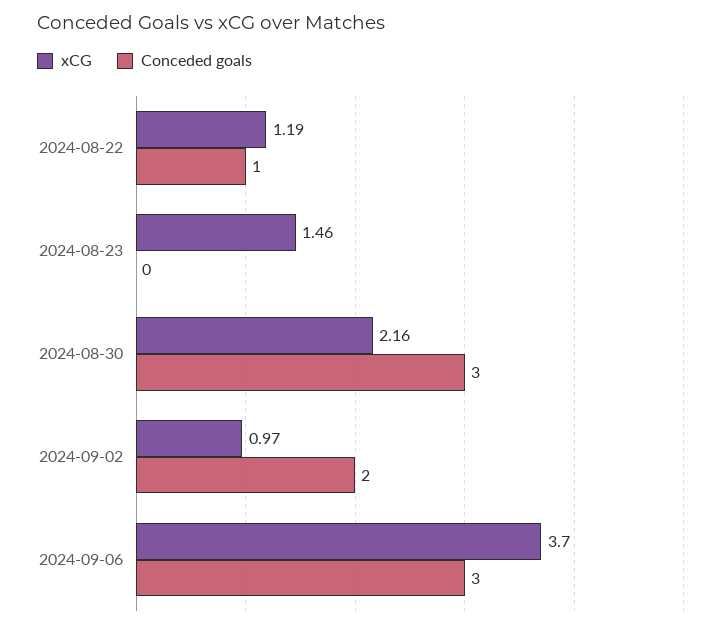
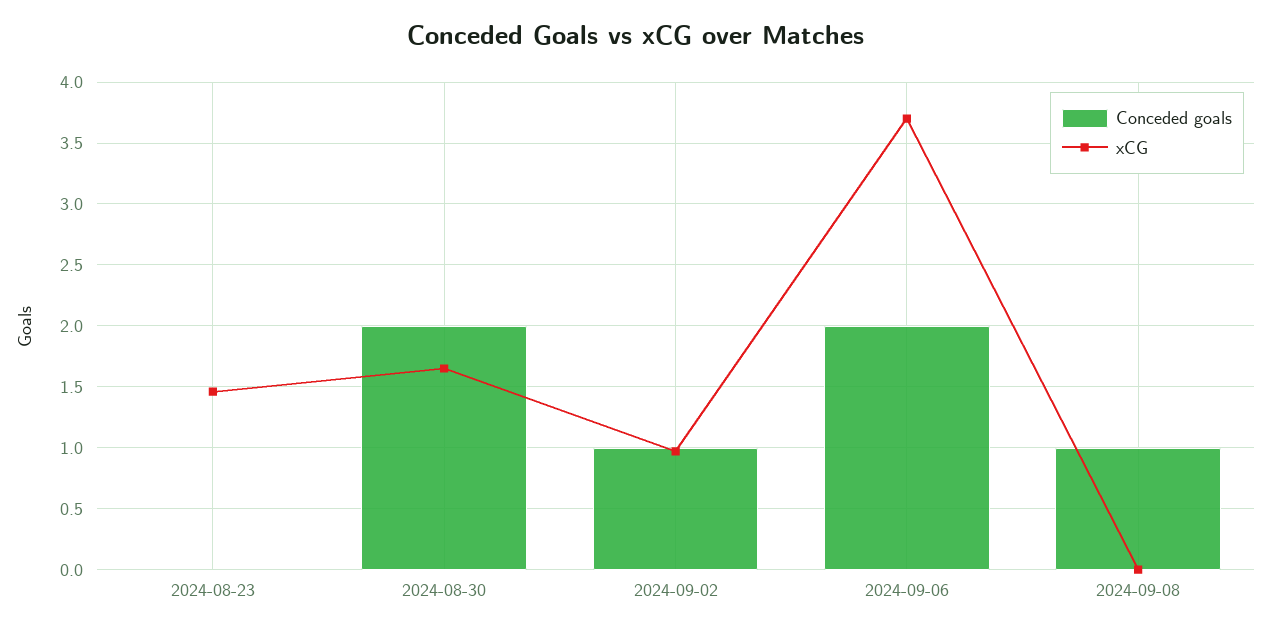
xCG, 2024-08-22: 1.19 -> none
Conceded goals, 2024-08-22: 1 -> none
xCG, 2024-08-30: 2.16 -> 1.65
Conceded goals, 2024-08-30: 3 -> 2
Conceded goals, 2024-09-02: 2 -> 1
Conceded goals, 2024-09-06: 3 -> 2
Conceded goals, 2024-09-08: none -> 1
xCG, 2024-09-08: none -> 0

